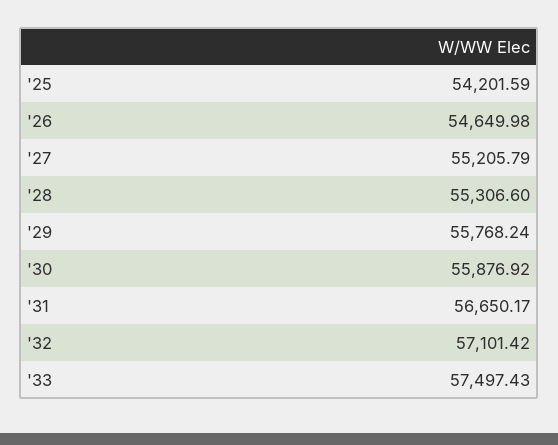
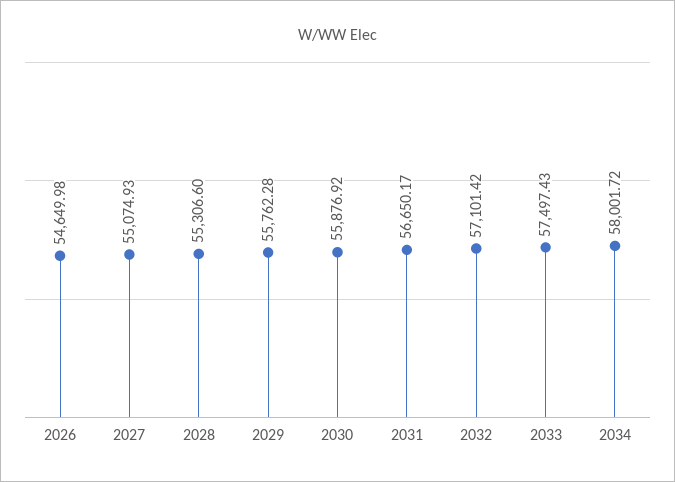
'25: 54201.59 -> none
'27: 55205.79 -> 55074.93
'29: 55768.24 -> 55762.28
2034: none -> 58001.72

